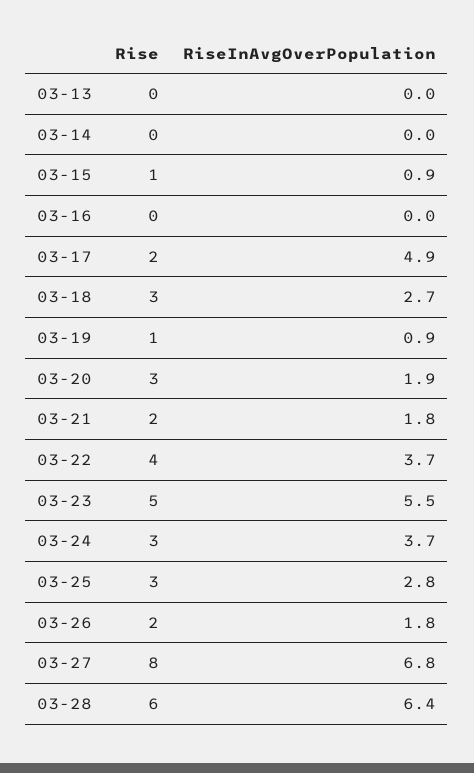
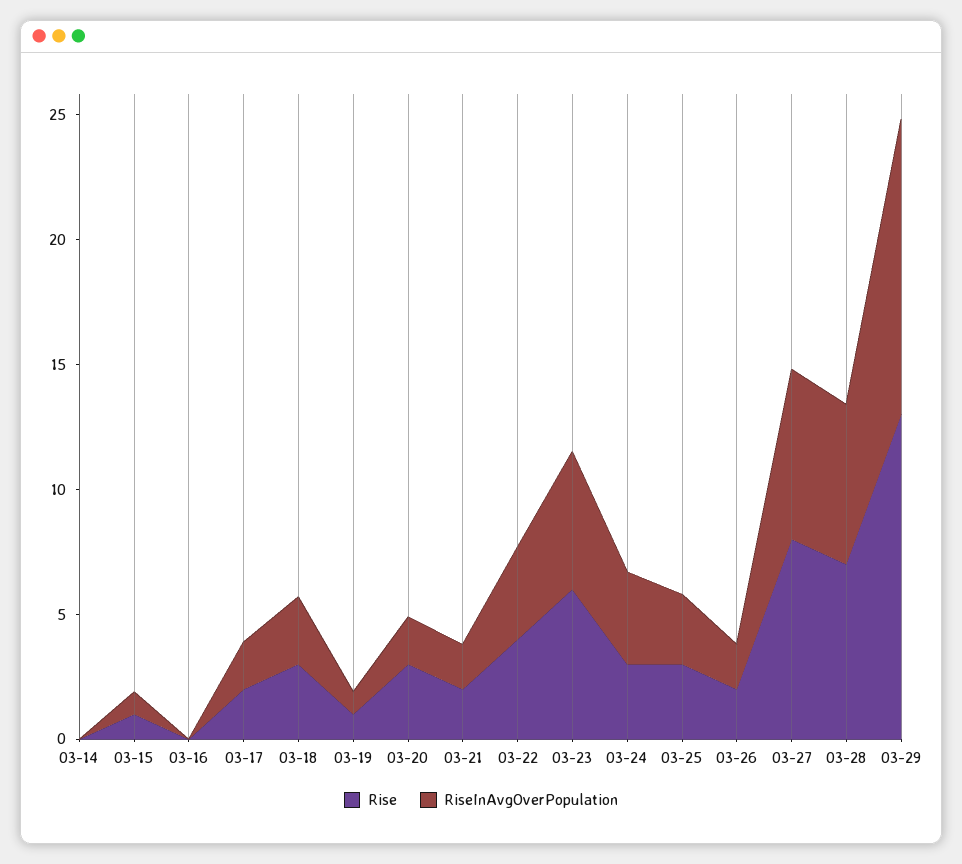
Rise, 03-13: 0 -> none
RiseInAvgOverPopulation, 03-13: 0 -> none
RiseInAvgOverPopulation, 03-17: 4.9 -> 2
Rise, 03-23: 5 -> 6
Rise, 03-28: 6 -> 7
Rise, 03-29: none -> 13
RiseInAvgOverPopulation, 03-29: none -> 12

